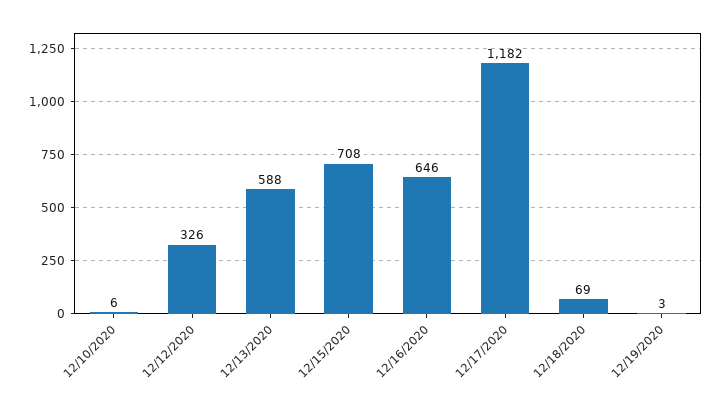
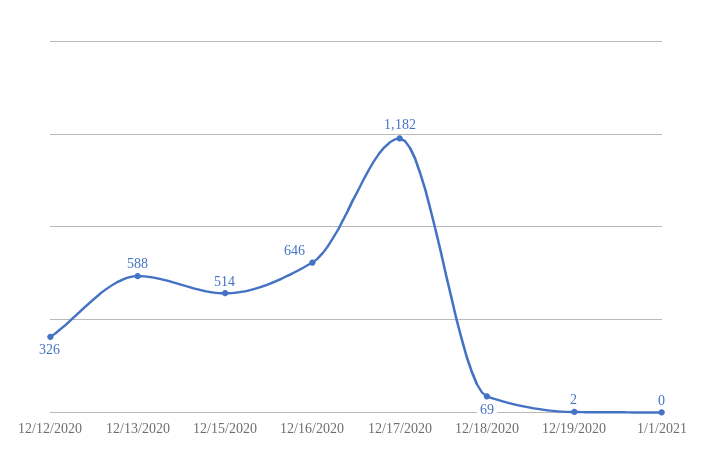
12/10/2020: 6 -> none
12/15/2020: 708 -> 514
12/19/2020: 3 -> 2
1/1/2021: none -> 0

